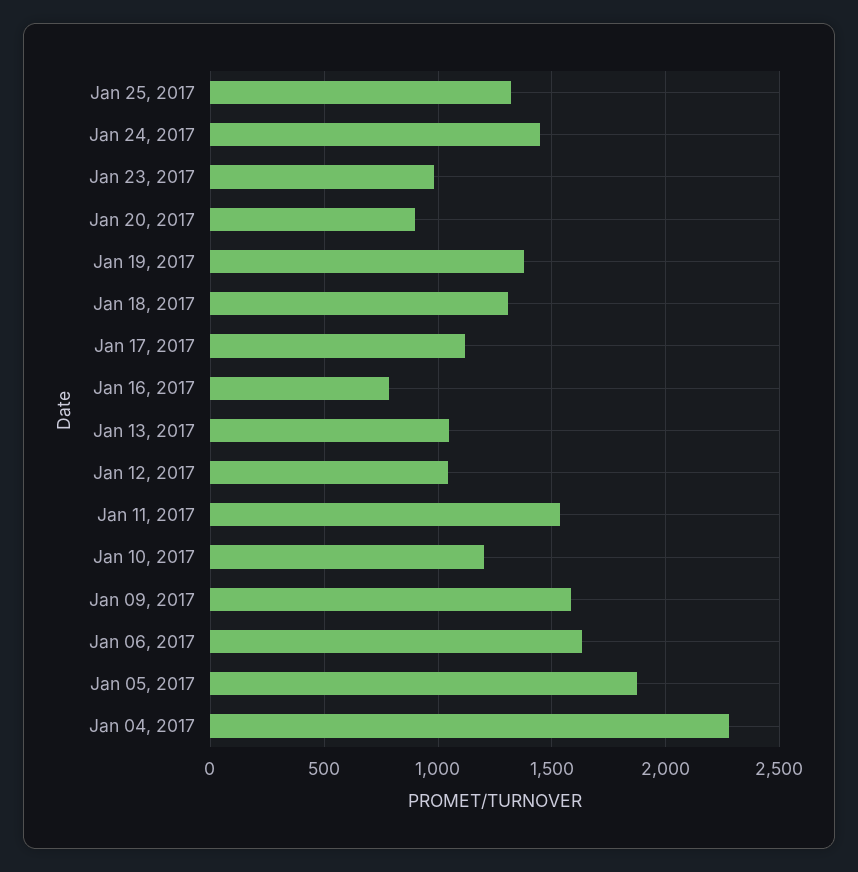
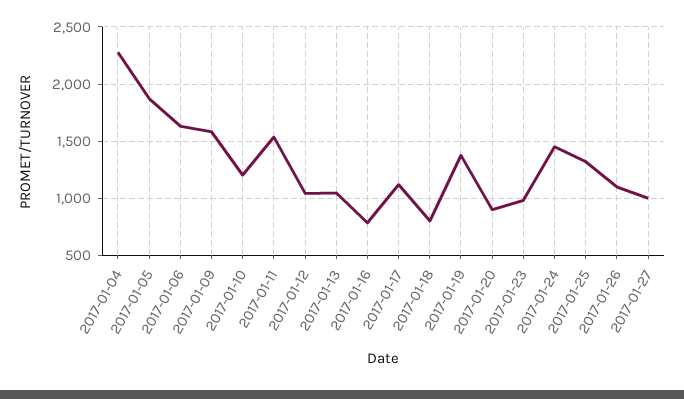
Jan 18, 2017: 1300 -> 800
2017-01-26: none -> 1100
2017-01-27: none -> 1000

